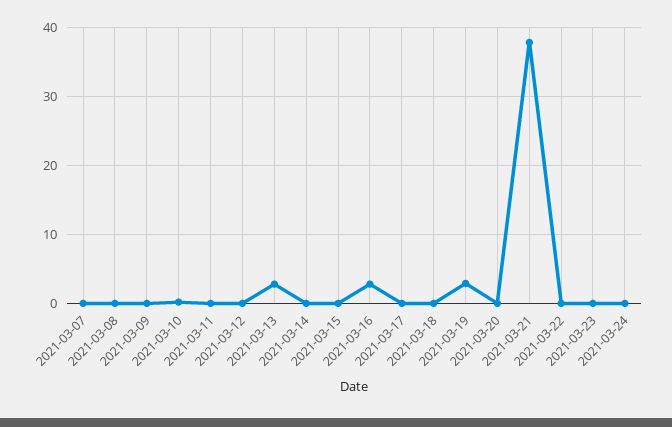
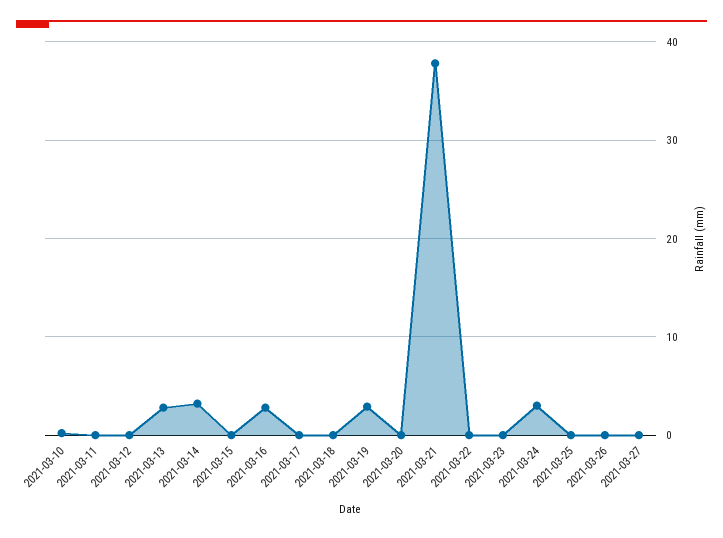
2021-03-07: 0 -> none
2021-03-08: 0 -> none
2021-03-09: 0 -> none
2021-03-14: 0 -> 3
2021-03-24: 0 -> 3
2021-03-25: none -> 0
2021-03-26: none -> 0
2021-03-27: none -> 0

